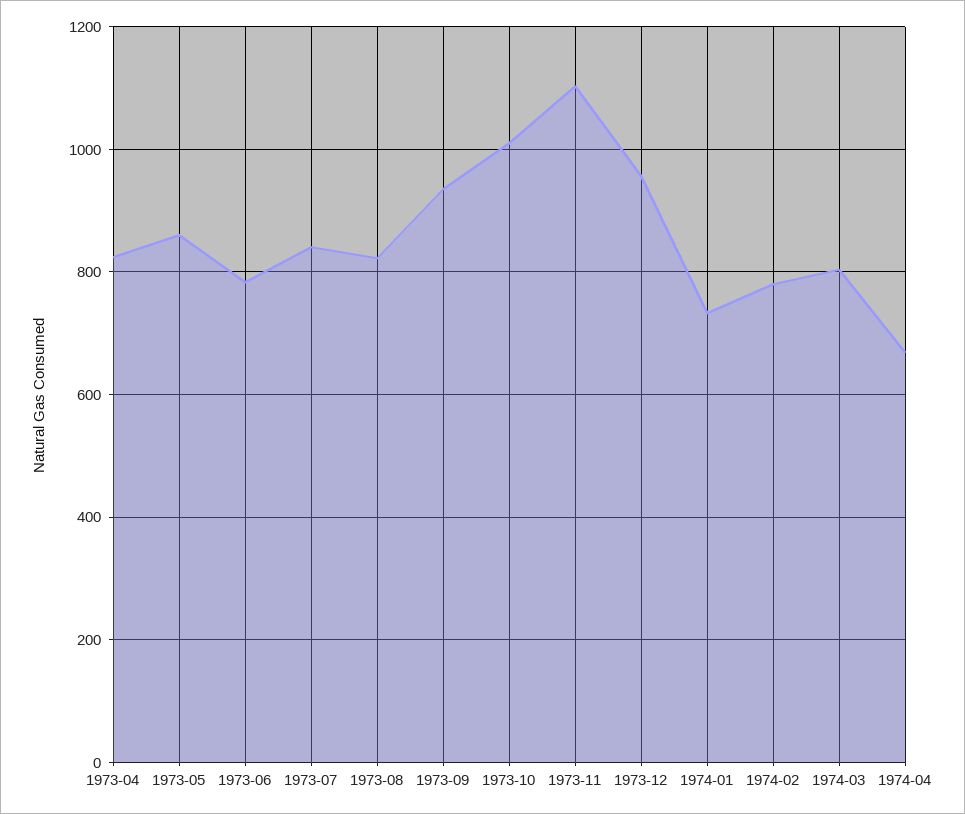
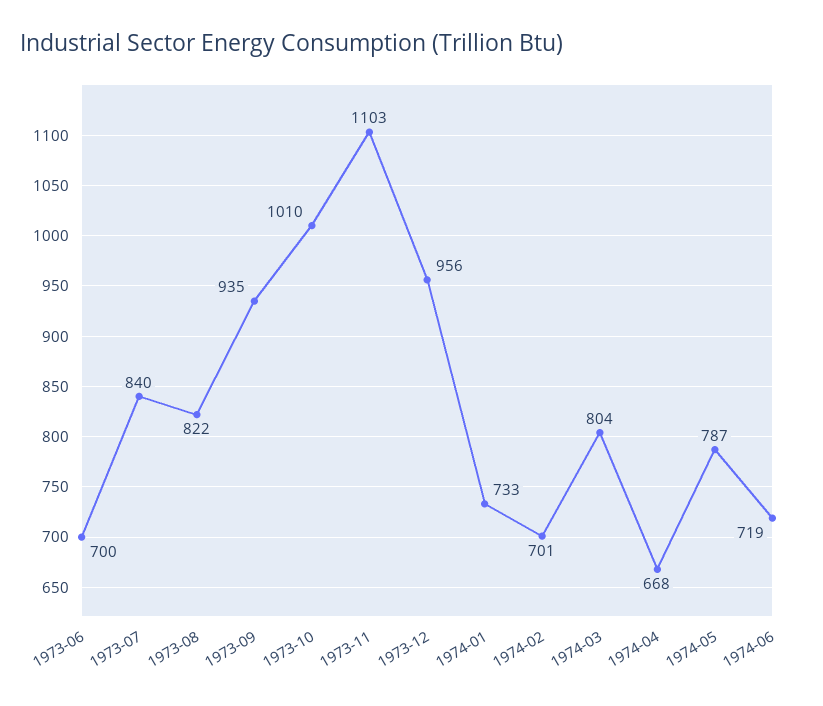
1973-04: 820 -> none
1973-05: 860 -> none
1973-06: 780 -> 700
1974-02: 780 -> 701
1974-05: none -> 787
1974-06: none -> 719

